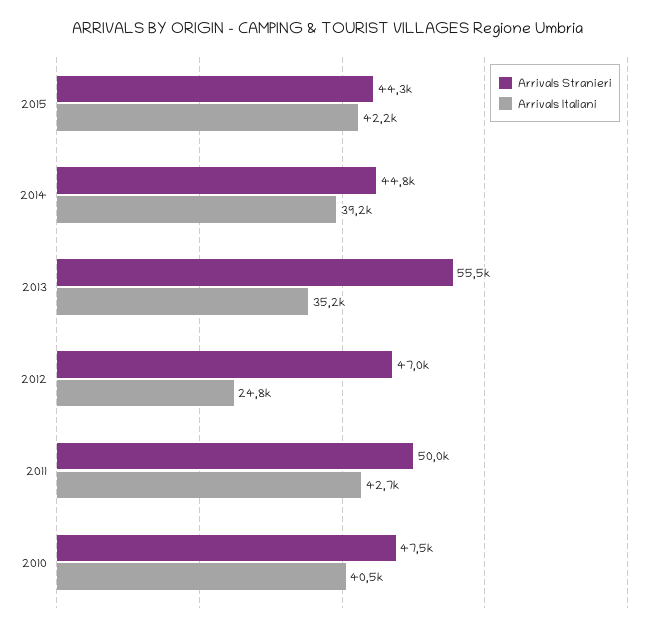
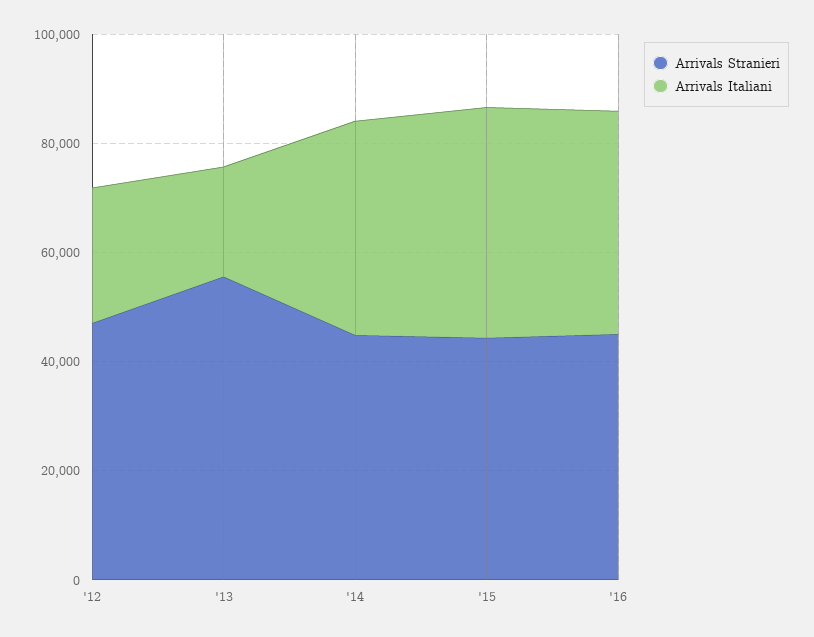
Arrivals Italiani, 2013: 35200 -> 20000
Arrivals Stranieri, 2011: 50000 -> none
Arrivals Italiani, 2011: 42700 -> none
Arrivals Stranieri, 2010: 47500 -> none
Arrivals Italiani, 2010: 40500 -> none
Arrivals Stranieri, '16: none -> 45000
Arrivals Italiani, '16: none -> 40000

